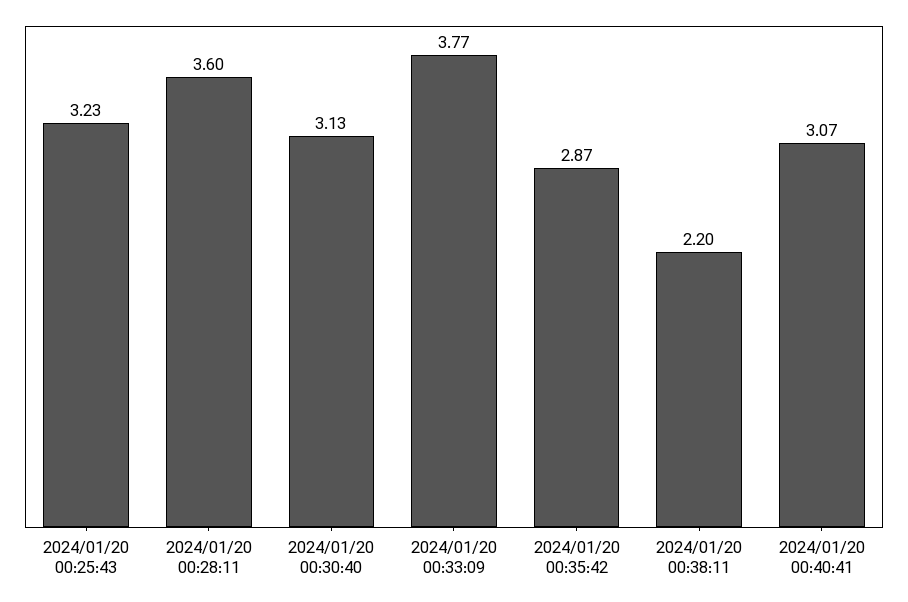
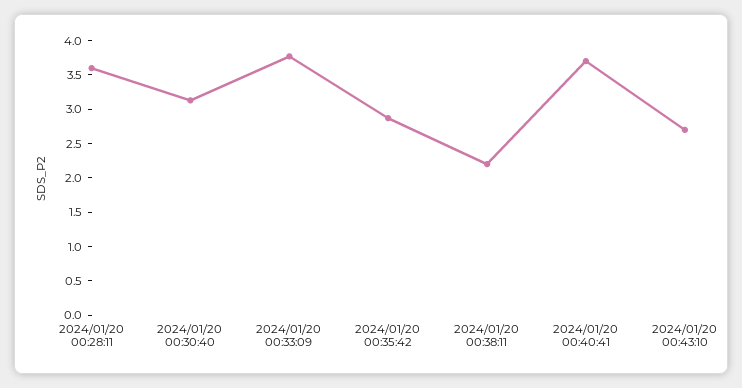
2024/01/20 00:25:43: 3.23 -> none
2024/01/20 00:40:41: 3.07 -> 3.75
2024/01/20 00:43:10: none -> 2.75

